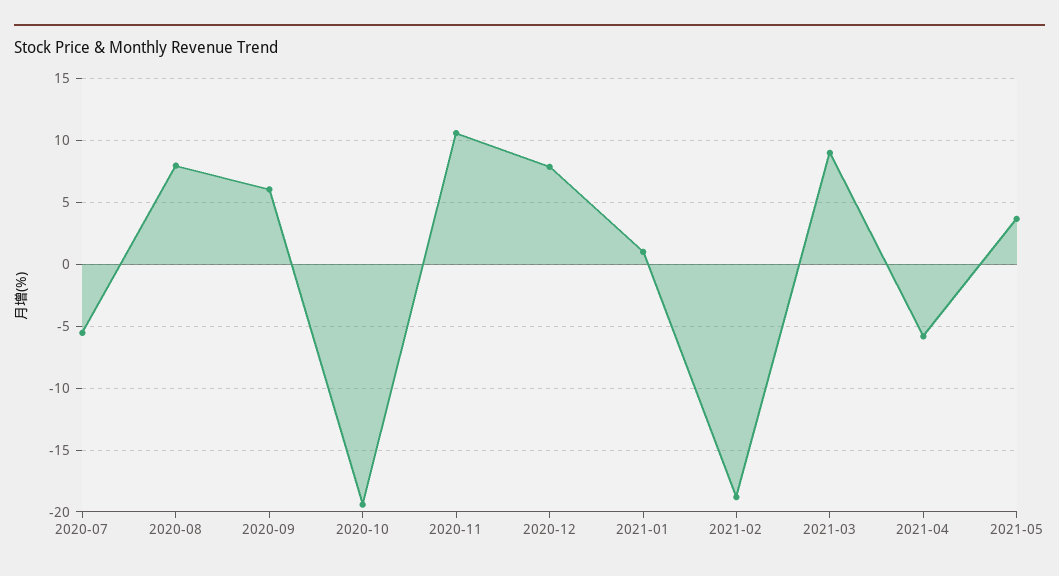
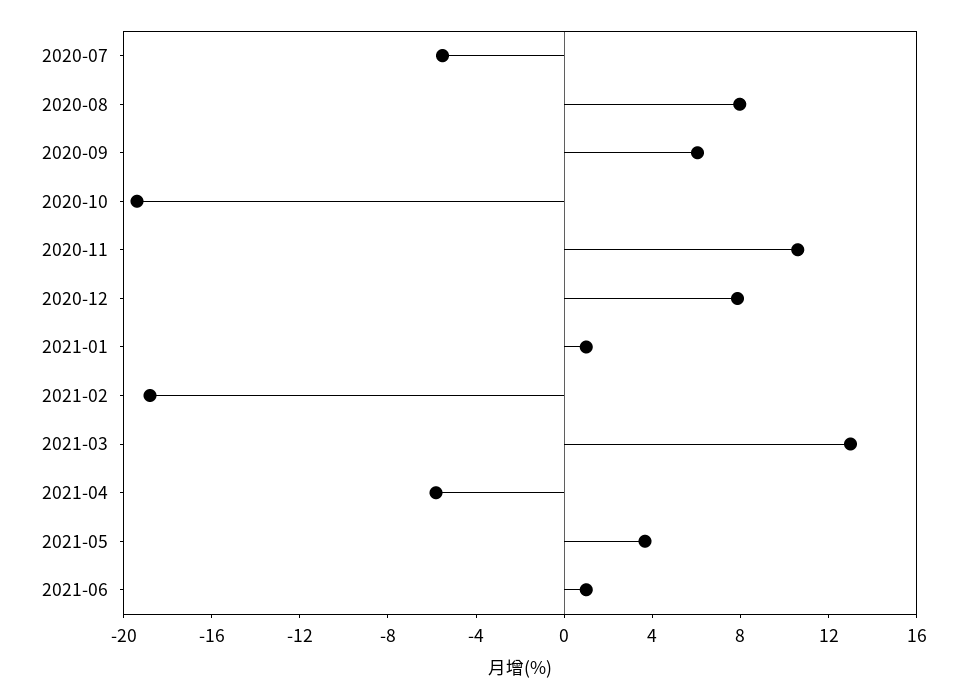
2021-03: 9 -> 13
2021-06: none -> 1

